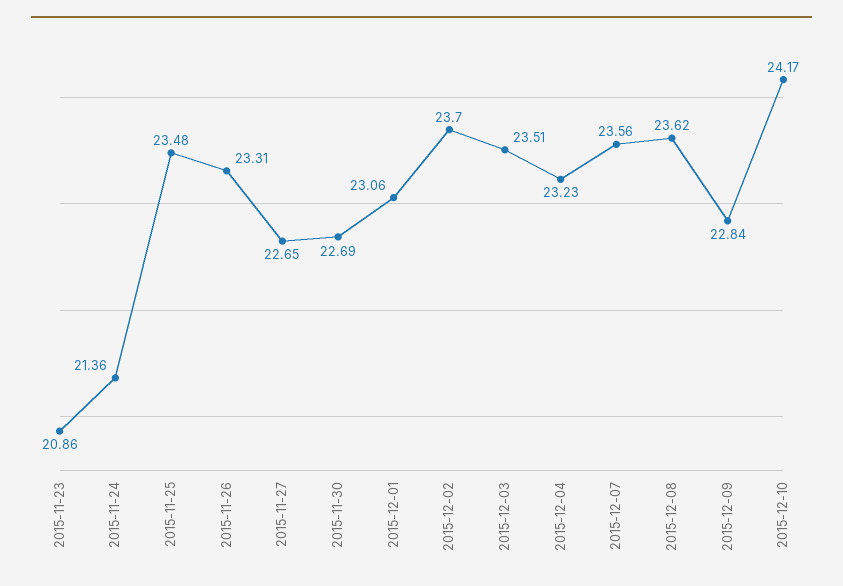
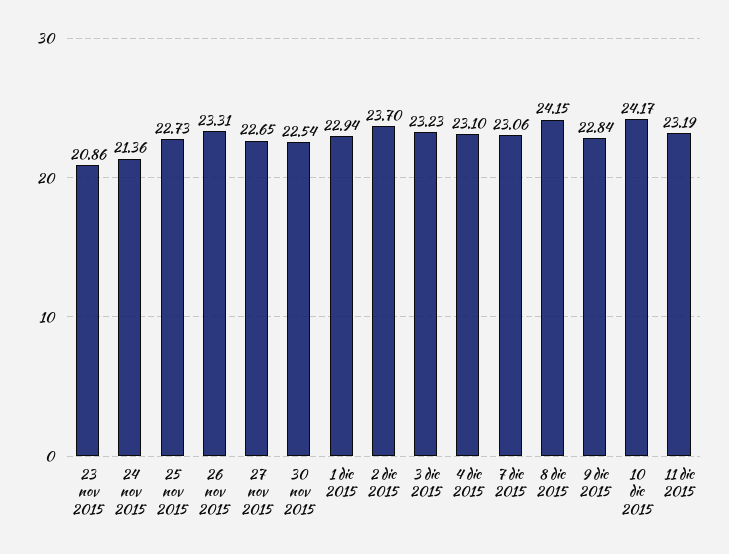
2015-11-25: 23.48 -> 22.73
2015-11-30: 22.69 -> 22.54
2015-12-01: 23.06 -> 22.94
2015-12-03: 23.51 -> 23.23
2015-12-04: 23.23 -> 23.1
2015-12-07: 23.56 -> 23.06
2015-12-08: 23.62 -> 24.15
11 dic 2015: none -> 23.19

